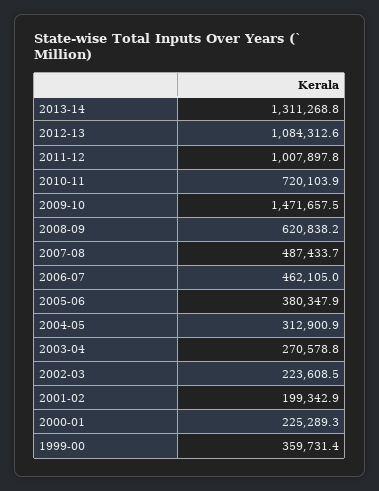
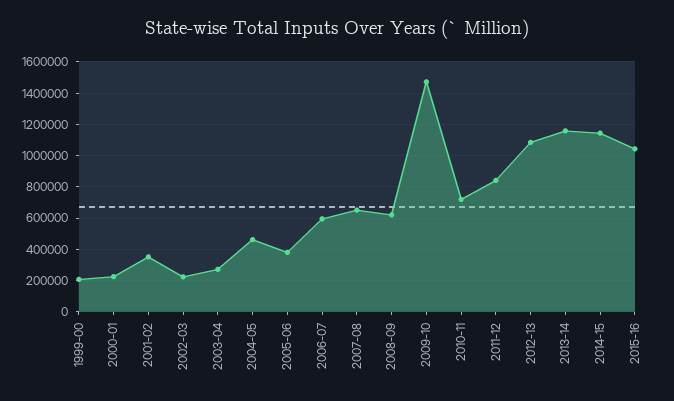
2013-14: 1311268.8 -> 1150000
2011-12: 1007897.8 -> 850000
2007-08: 487433.7 -> 650000
2006-07: 462105 -> 600000
2004-05: 312900.9 -> 450000
2001-02: 199342.9 -> 350000
1999-00: 359731.4 -> 200000
2014-15: none -> 1150000
2015-16: none -> 1050000

